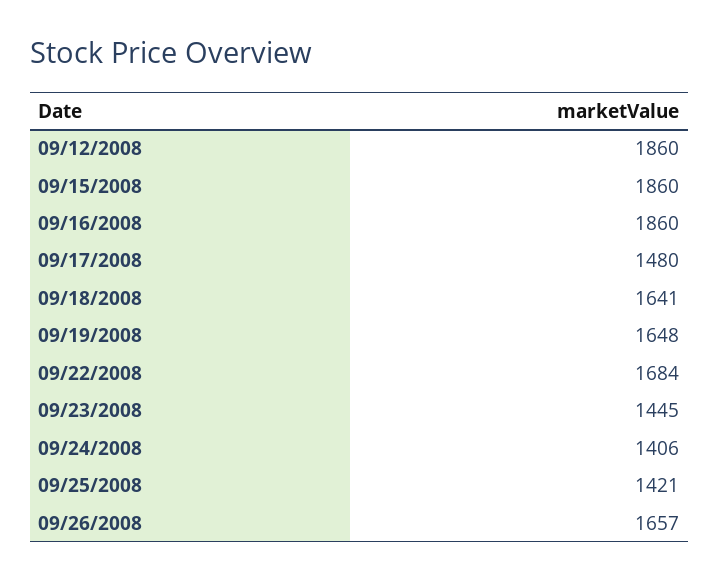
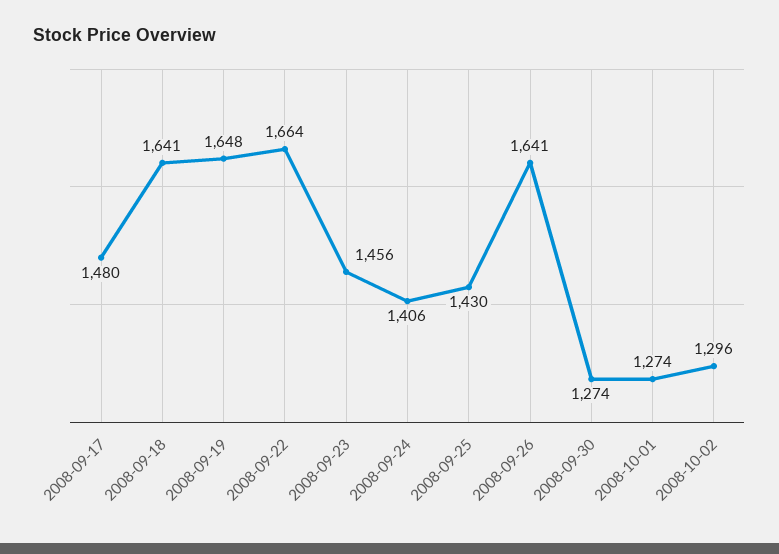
09/12/2008: 1860 -> none
09/15/2008: 1860 -> none
09/16/2008: 1860 -> none
09/22/2008: 1684 -> 1664
09/23/2008: 1445 -> 1456
09/25/2008: 1421 -> 1430
09/26/2008: 1657 -> 1641
2008-09-30: none -> 1274
2008-10-01: none -> 1274
2008-10-02: none -> 1296

